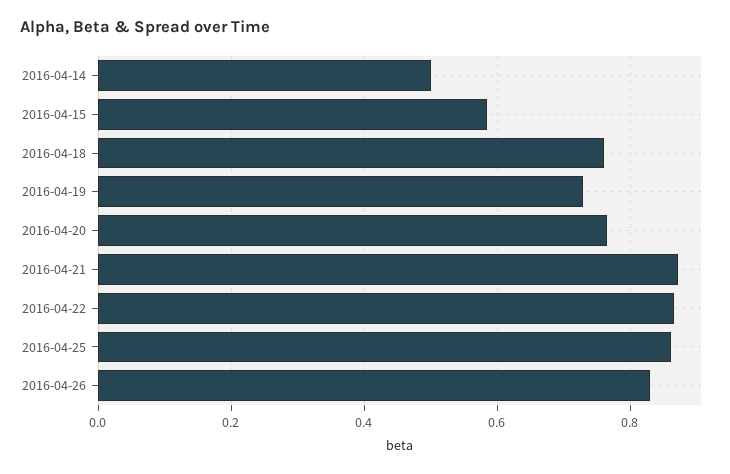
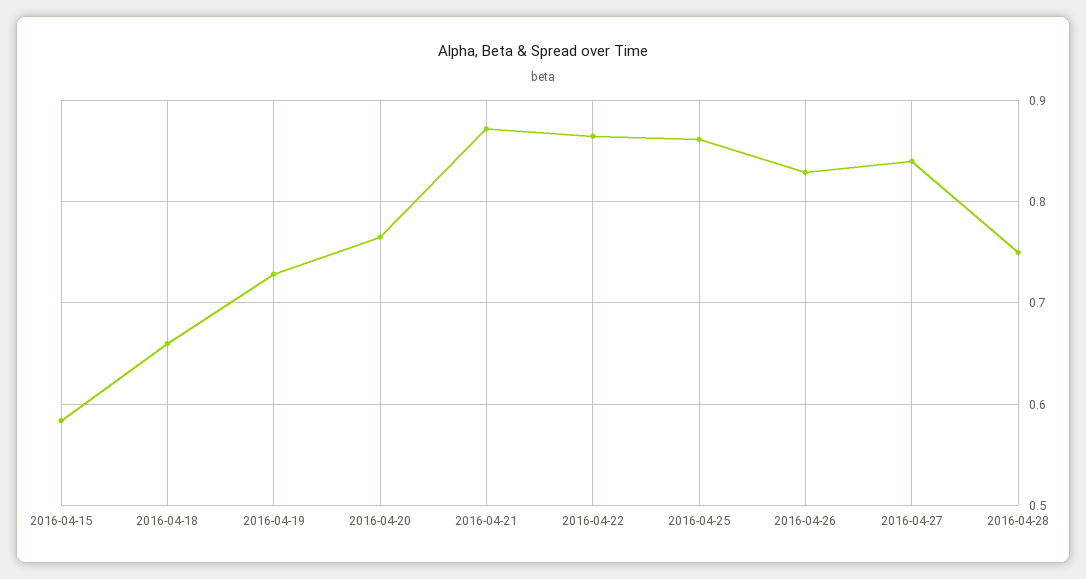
2016-04-14: 0.5 -> none
2016-04-18: 0.76 -> 0.66
2016-04-27: none -> 0.84
2016-04-28: none -> 0.75

